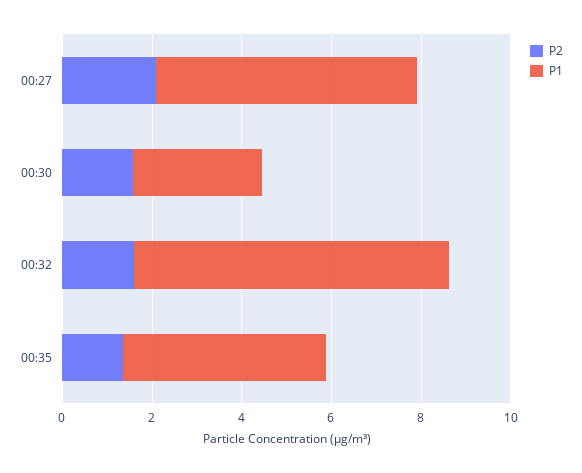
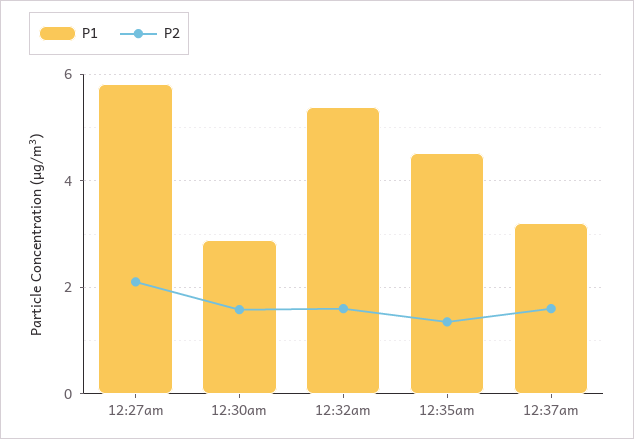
P1, 00:32: 7 -> 5.4
P1, 12:37am: none -> 3.2
P2, 12:37am: none -> 1.6

